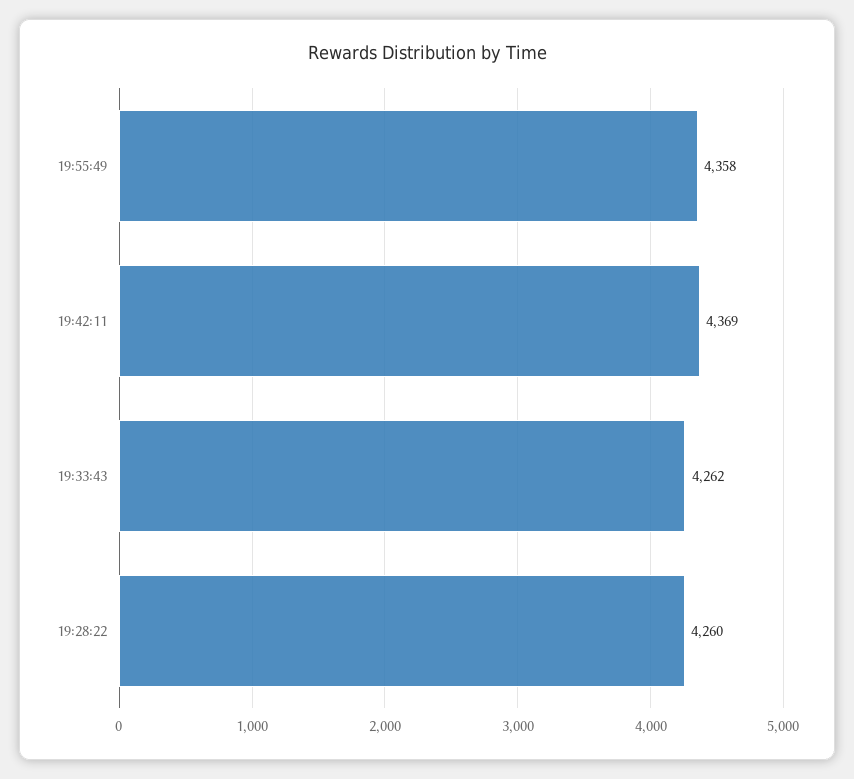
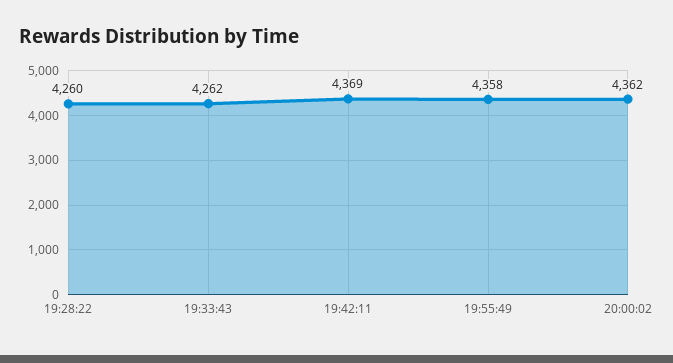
20:00:02: none -> 4362

